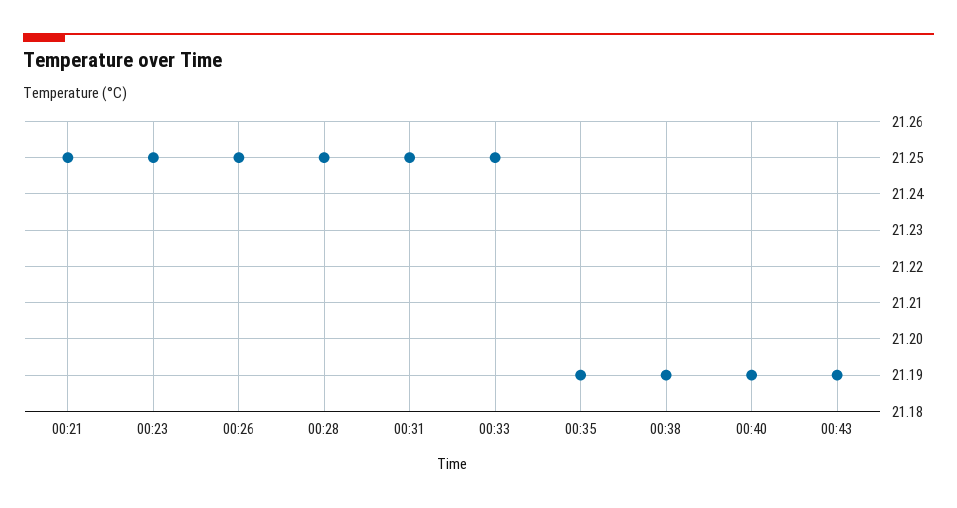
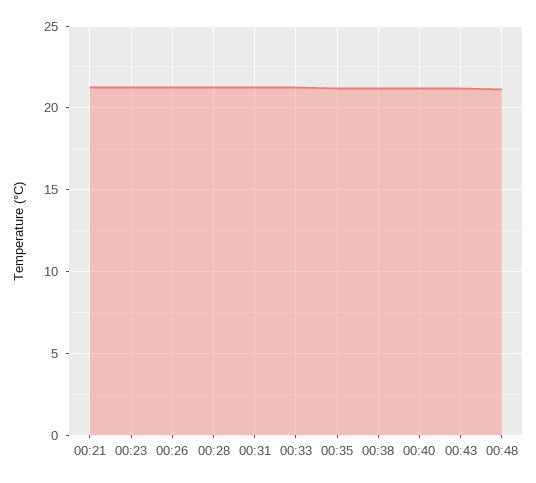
00:48: none -> 21

